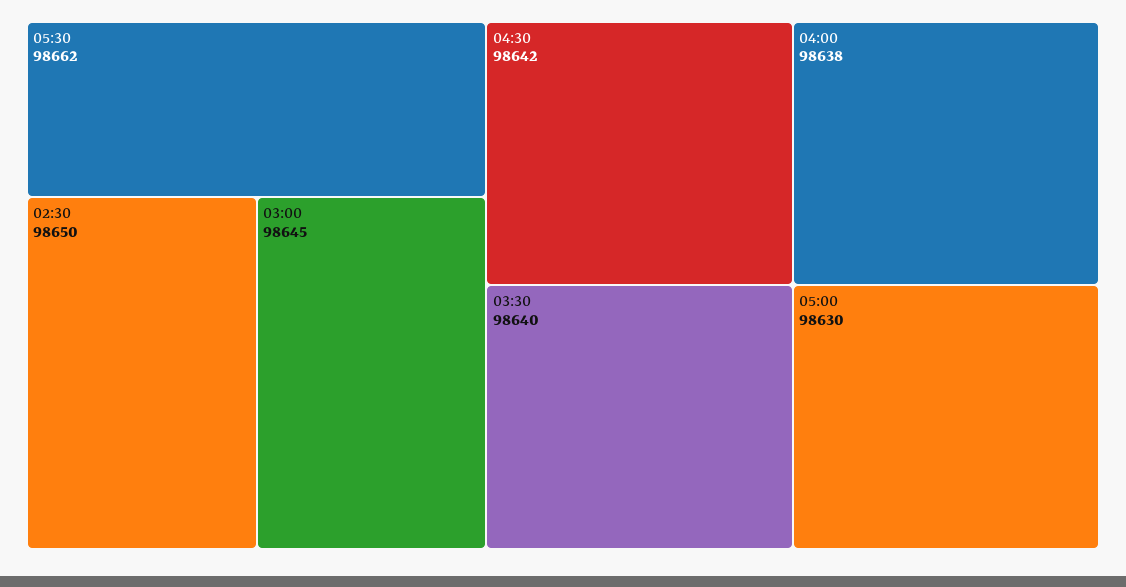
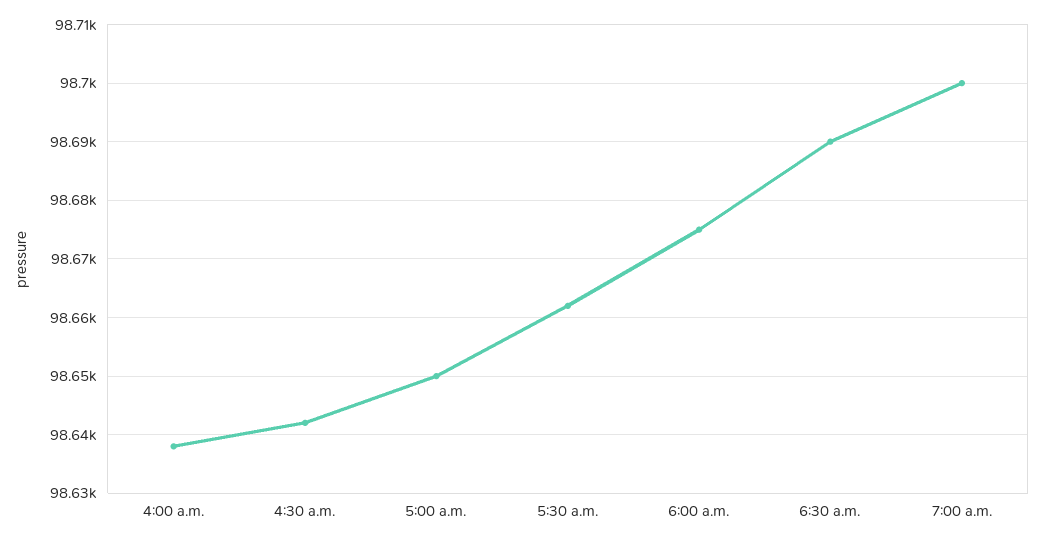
02:30: 98650 -> none
03:00: 98645 -> none
03:30: 98640 -> none
05:00: 98630 -> 98650
6:00 a.m.: none -> 98675
6:30 a.m.: none -> 98690
7:00 a.m.: none -> 98700

